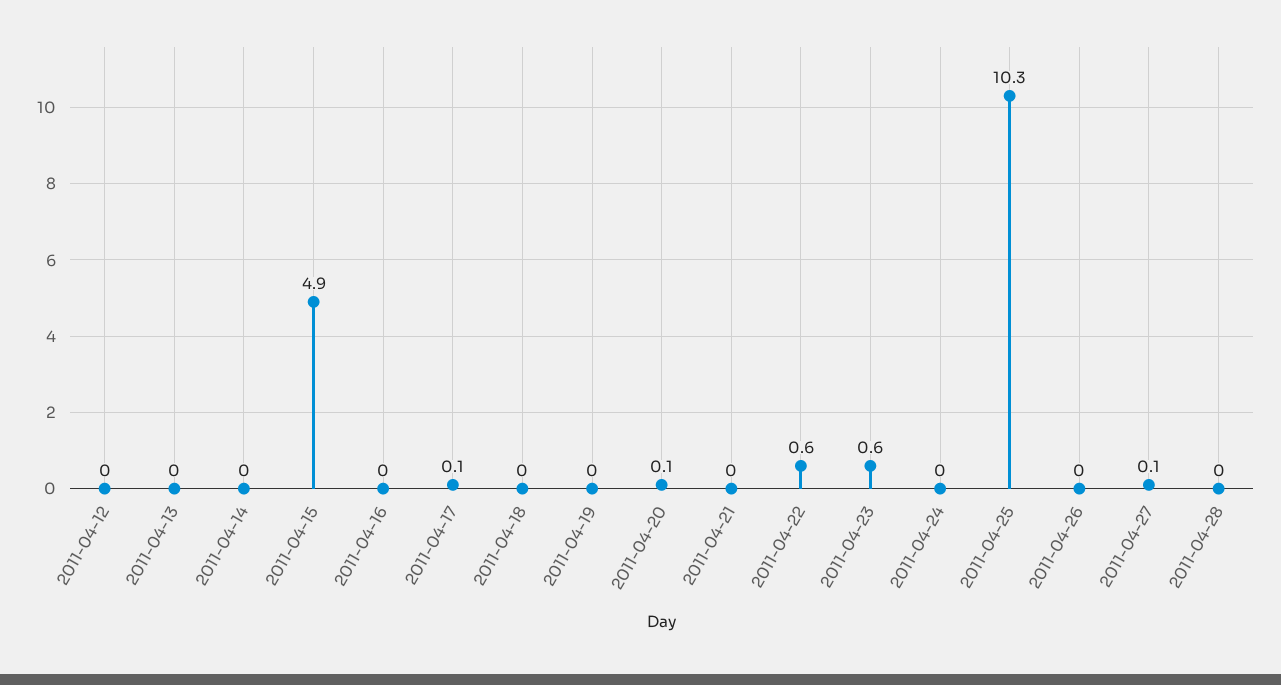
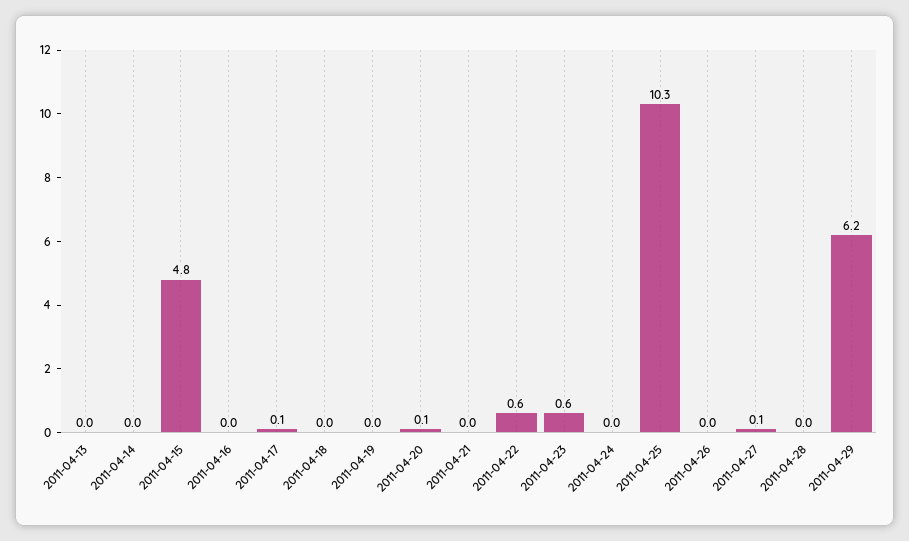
2011-04-12: 0 -> none
2011-04-15: 4.9 -> 4.8
2011-04-29: none -> 6.2

